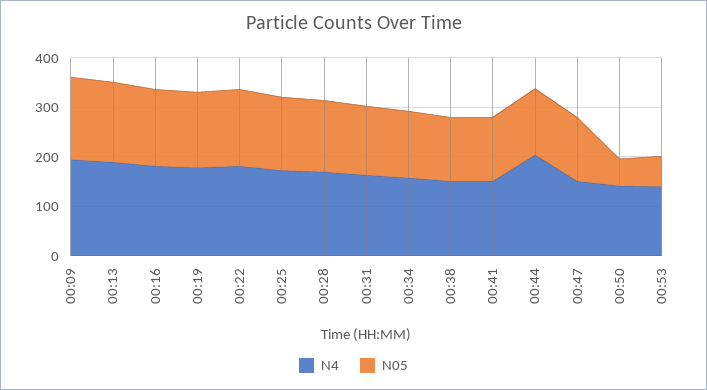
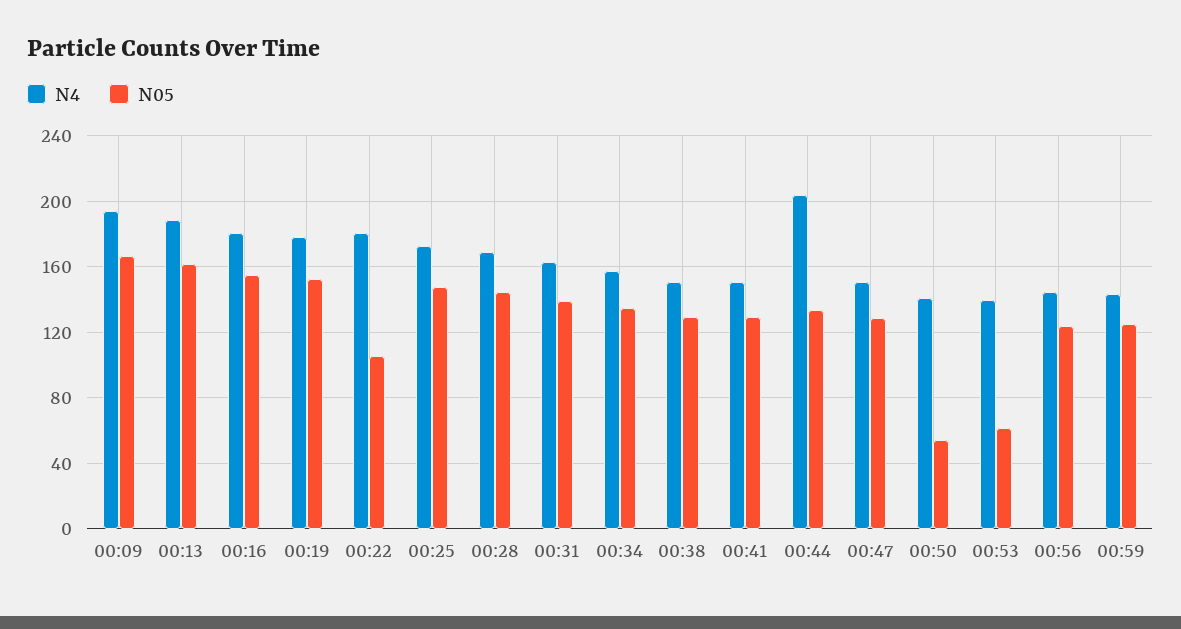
N05, 00:22: 160 -> 105
N4, 00:56: none -> 145
N05, 00:56: none -> 125
N4, 00:59: none -> 145
N05, 00:59: none -> 125

